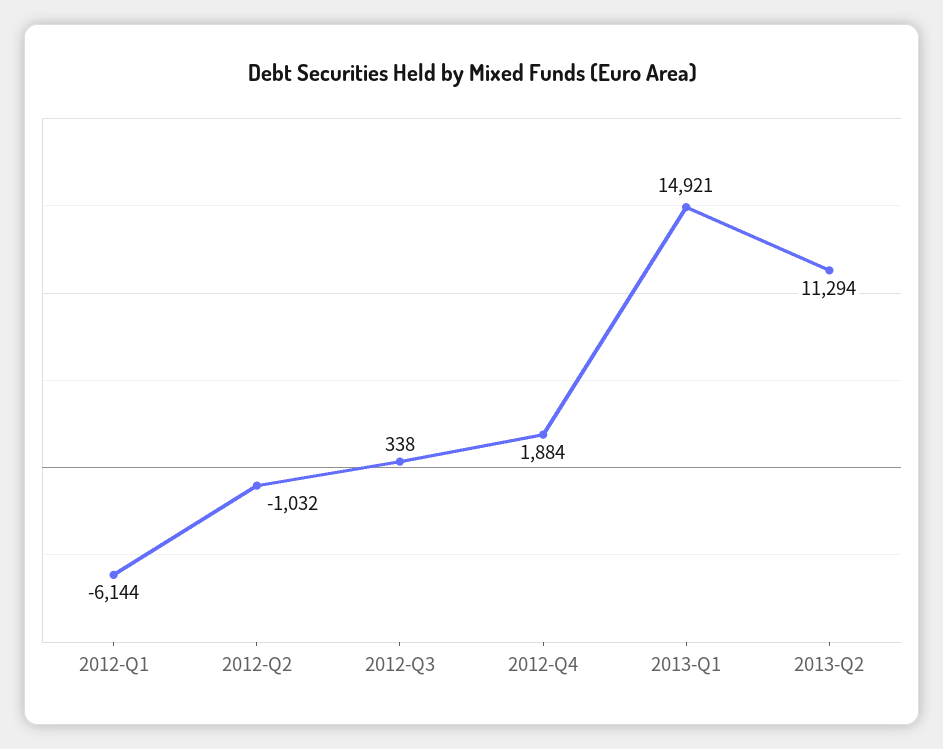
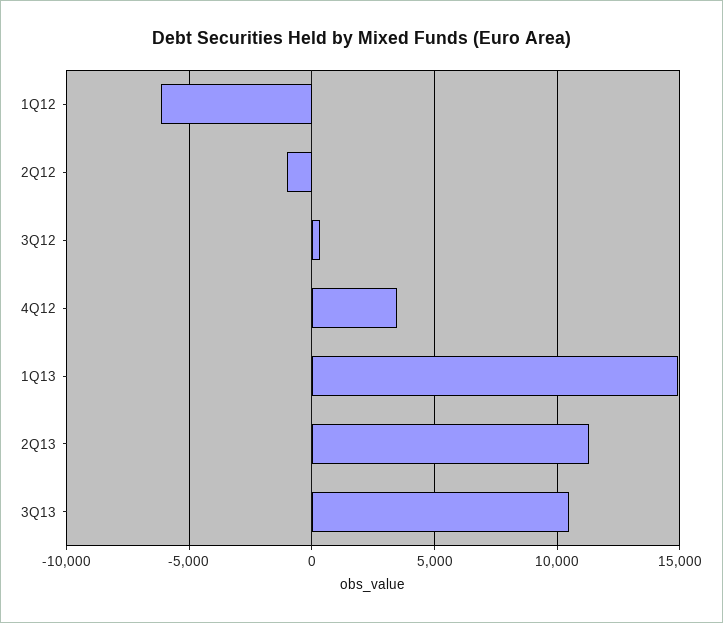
2012-Q4: 1884 -> 3500
3Q13: none -> 10500

